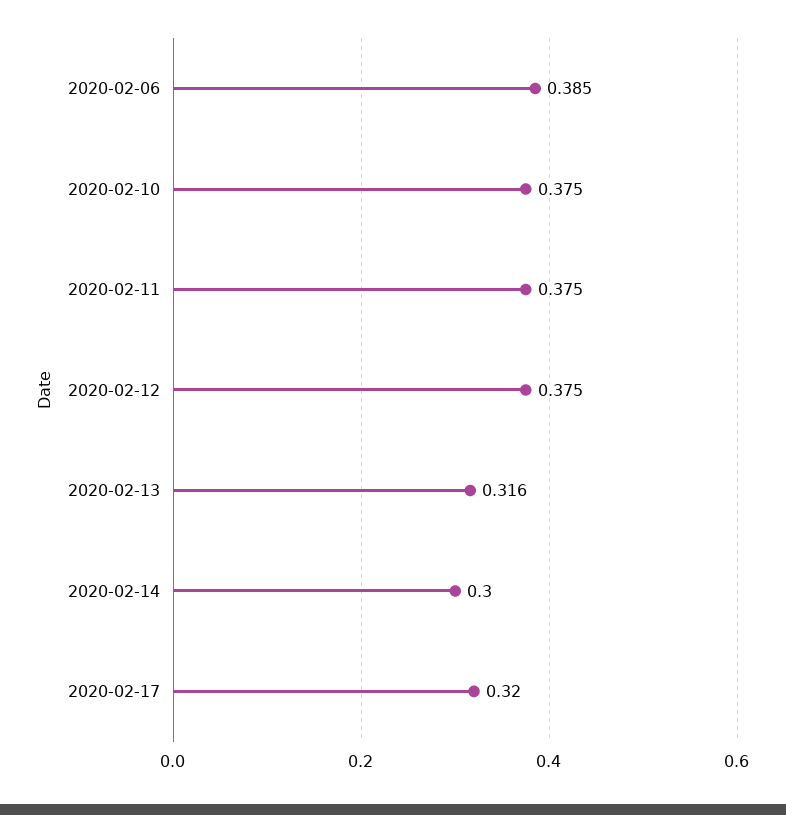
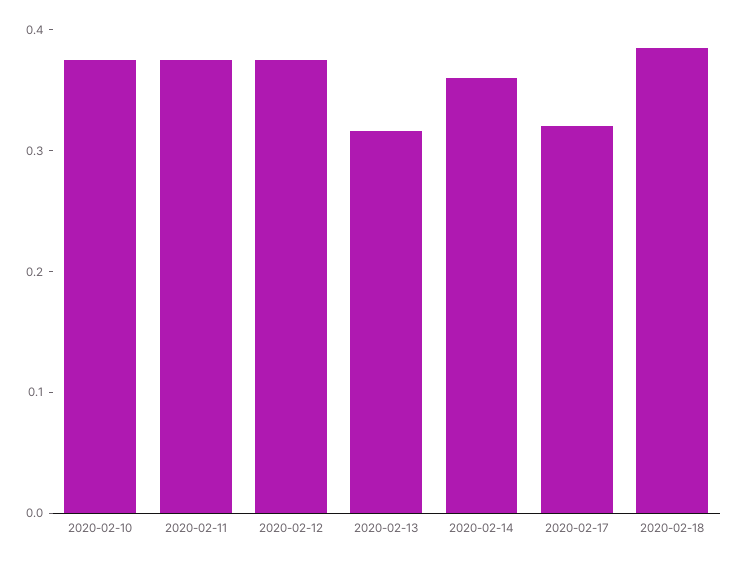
2020-02-06: 0.385 -> none
2020-02-14: 0.3 -> 0.36
2020-02-18: none -> 0.38

